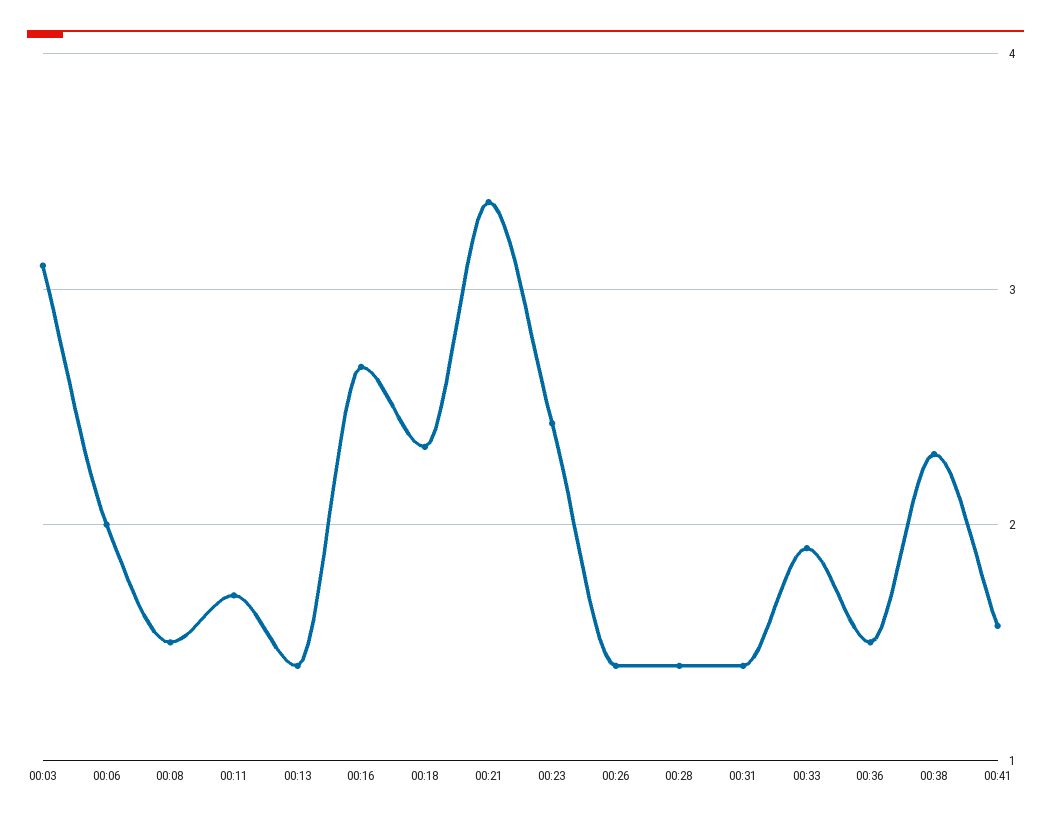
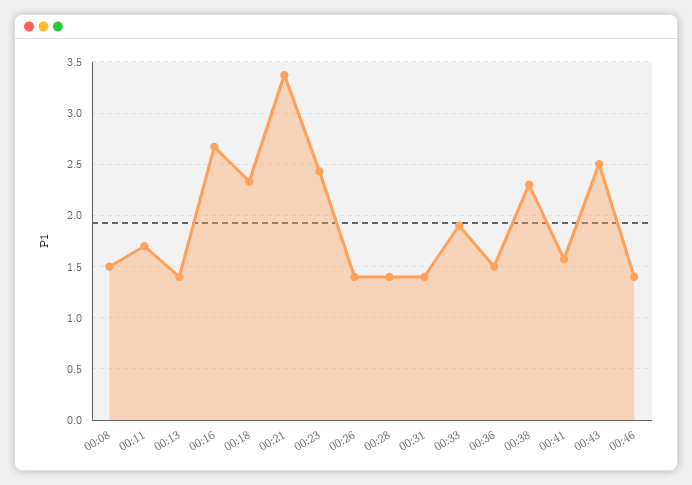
00:03: 3.1 -> none
00:06: 2 -> none
00:43: none -> 2.5
00:46: none -> 1.4

